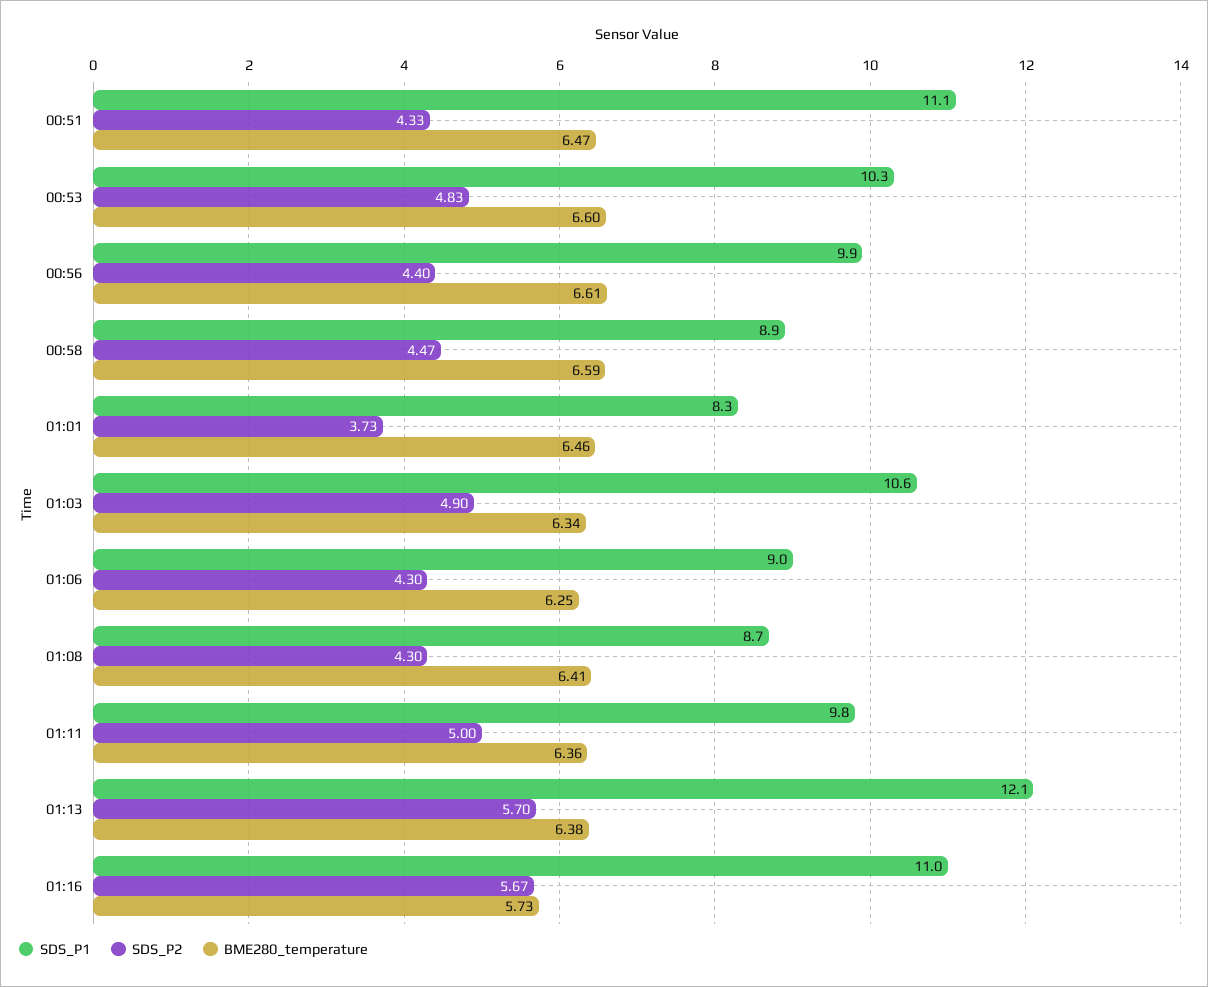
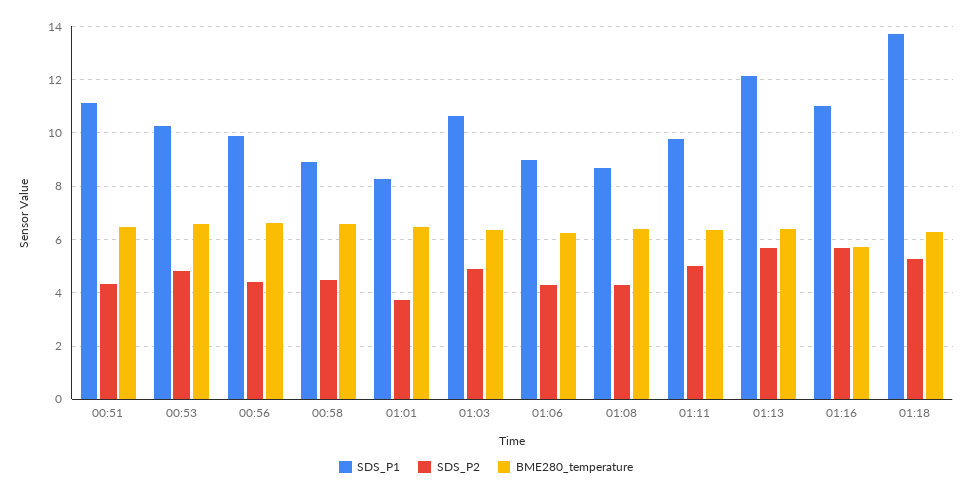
SDS_P1, 01:18: none -> 13.75
SDS_P2, 01:18: none -> 5.25
BME280_temperature, 01:18: none -> 6.25

